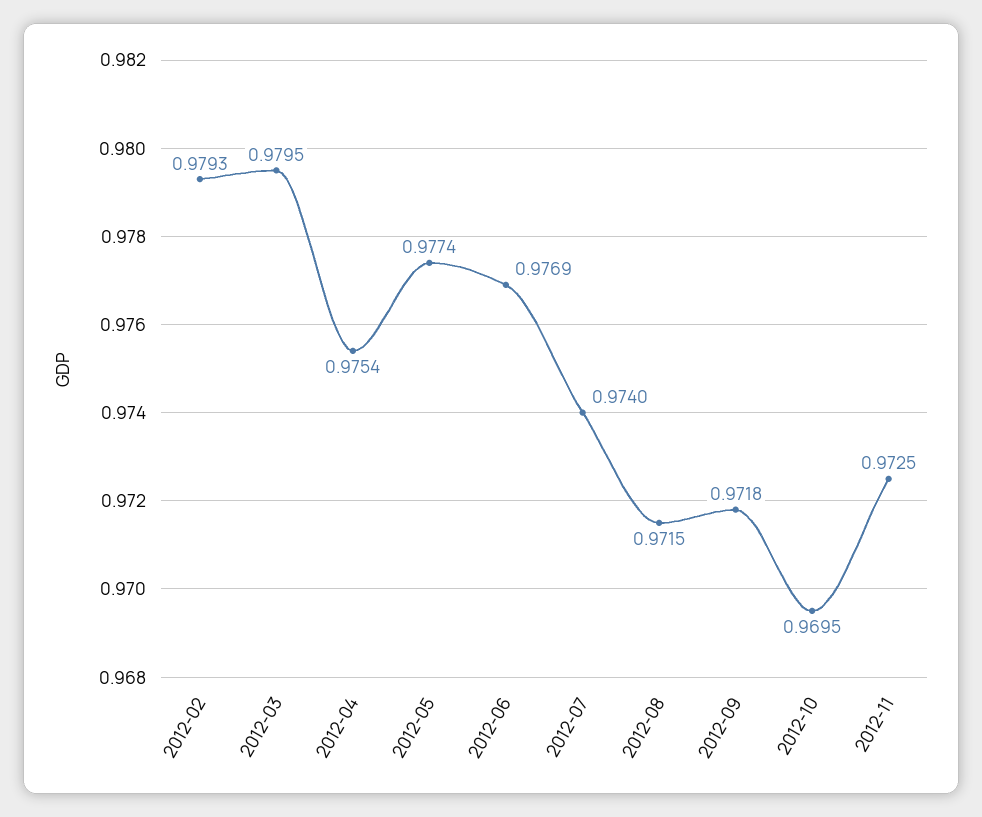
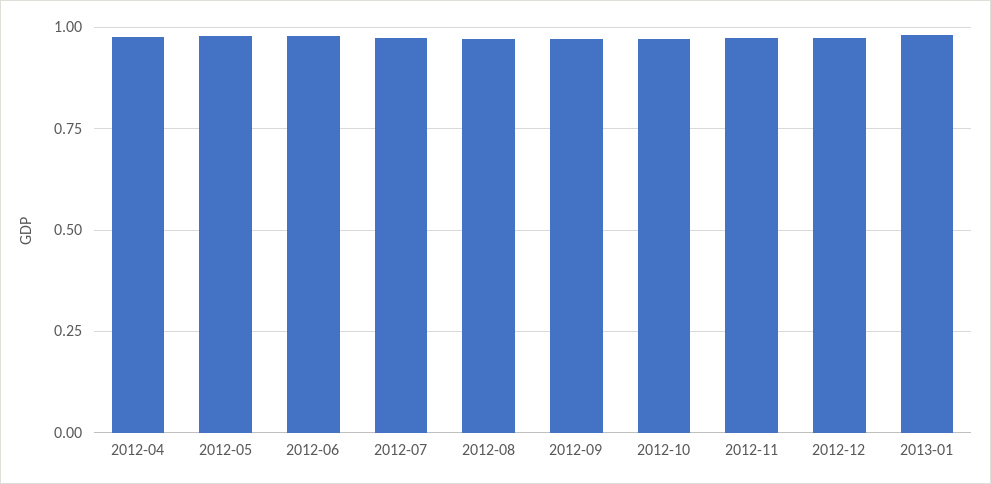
2012-02: 0.9793 -> none
2012-03: 0.9795 -> none
2012-12: none -> 0.975
2013-01: none -> 0.975

